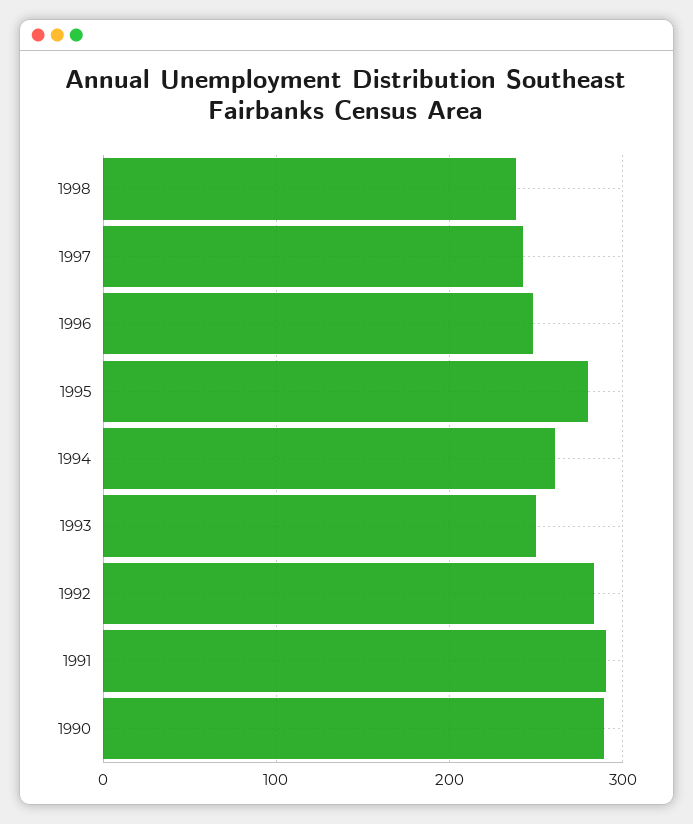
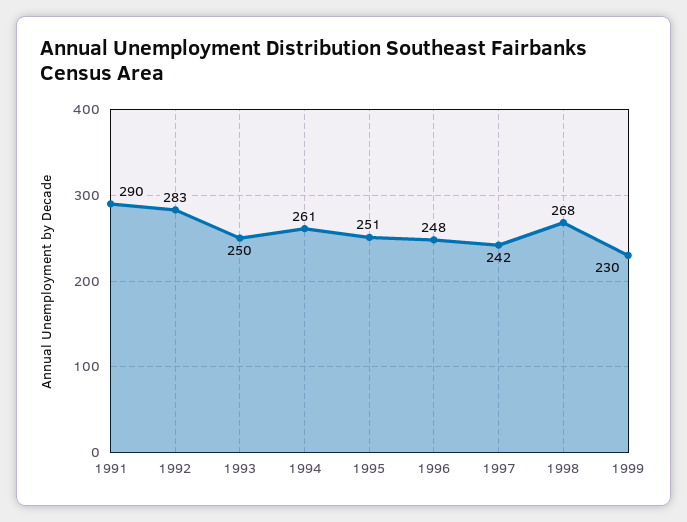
1998: 240 -> 268
1995: 280 -> 251
1990: 290 -> none
1999: none -> 230

